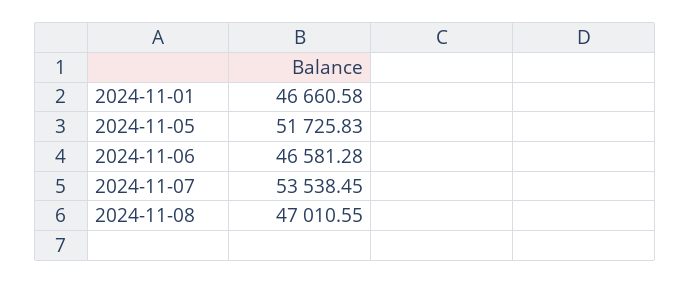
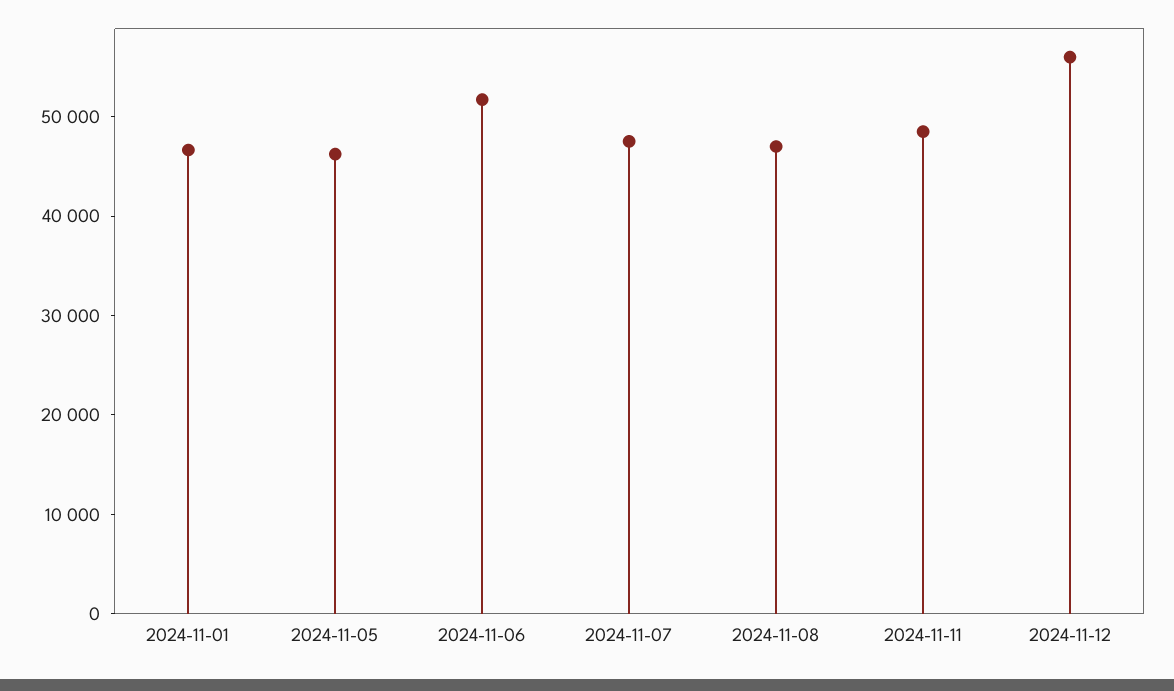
2024-11-05: 51725.83 -> 46000
2024-11-06: 46581.28 -> 52000
2024-11-07: 53538.45 -> 48000
2024-11-11: none -> 48000
2024-11-12: none -> 56000

